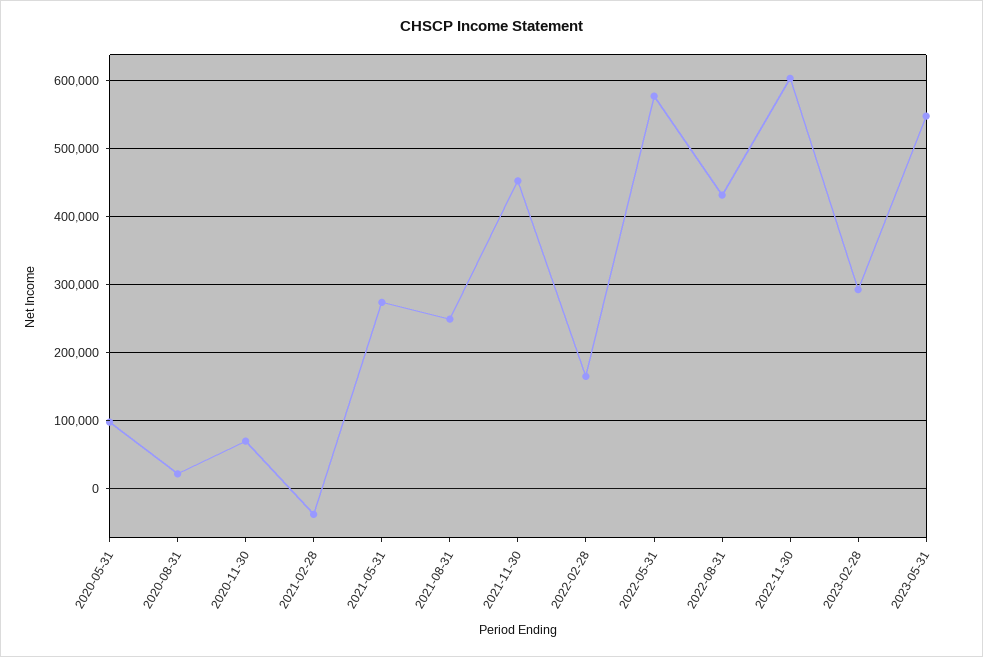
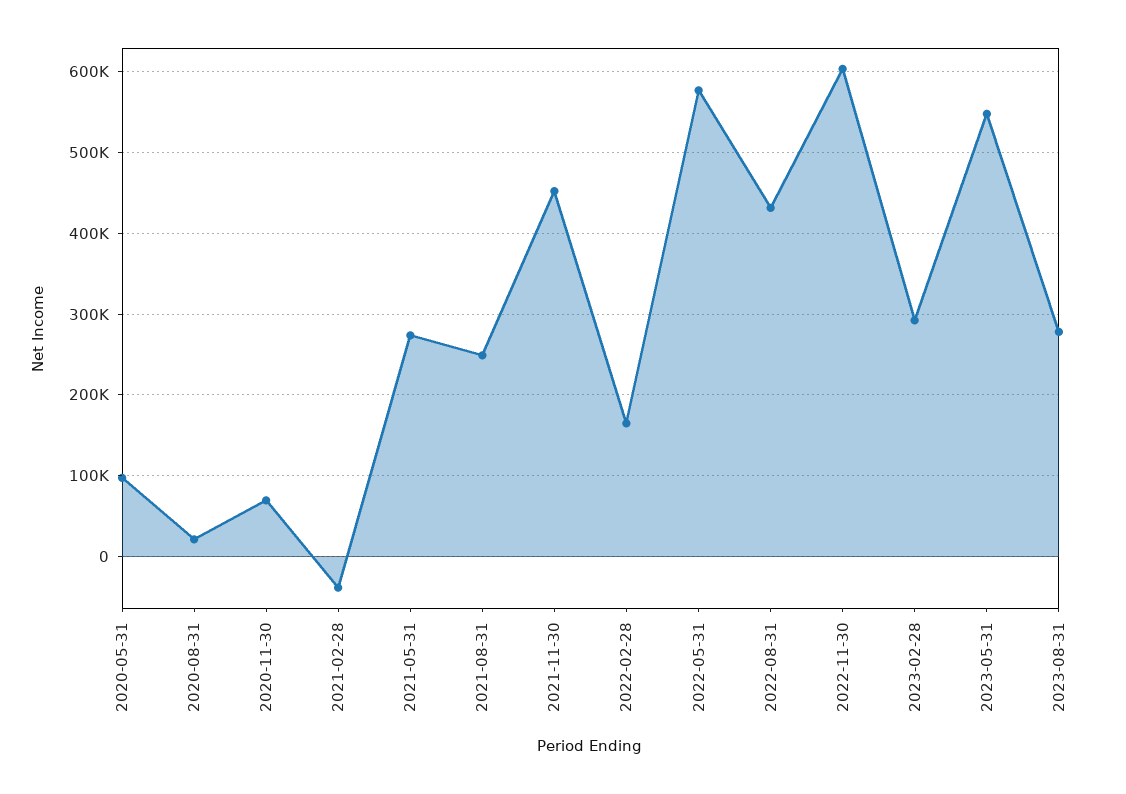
2023-08-31: none -> 280000

